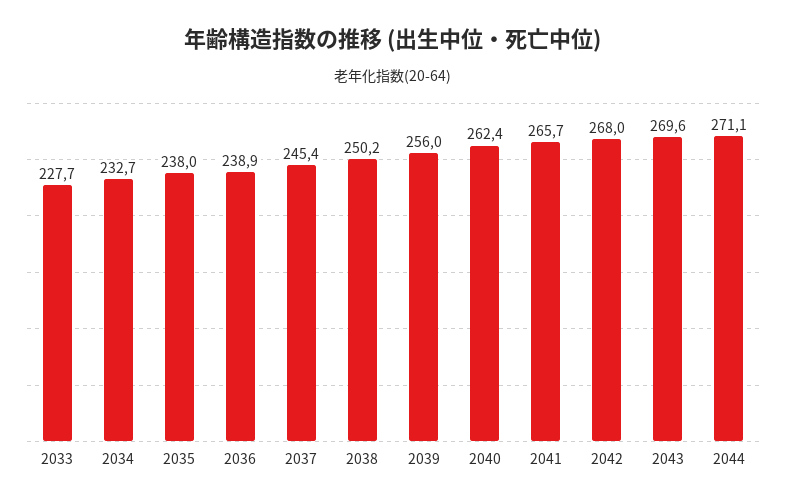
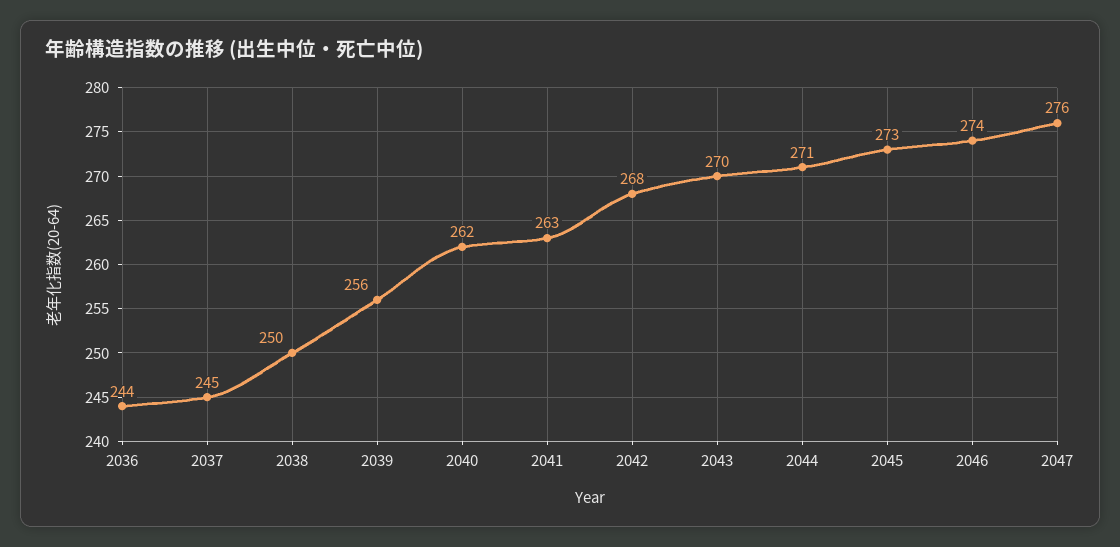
2033: 227.7 -> none
2034: 232.7 -> none
2035: 238 -> none
2036: 238.9 -> 244
2041: 265.7 -> 263
2045: none -> 273
2046: none -> 274
2047: none -> 276

